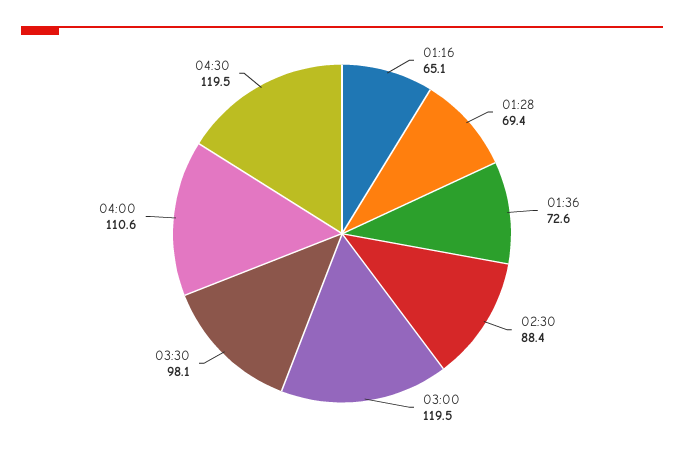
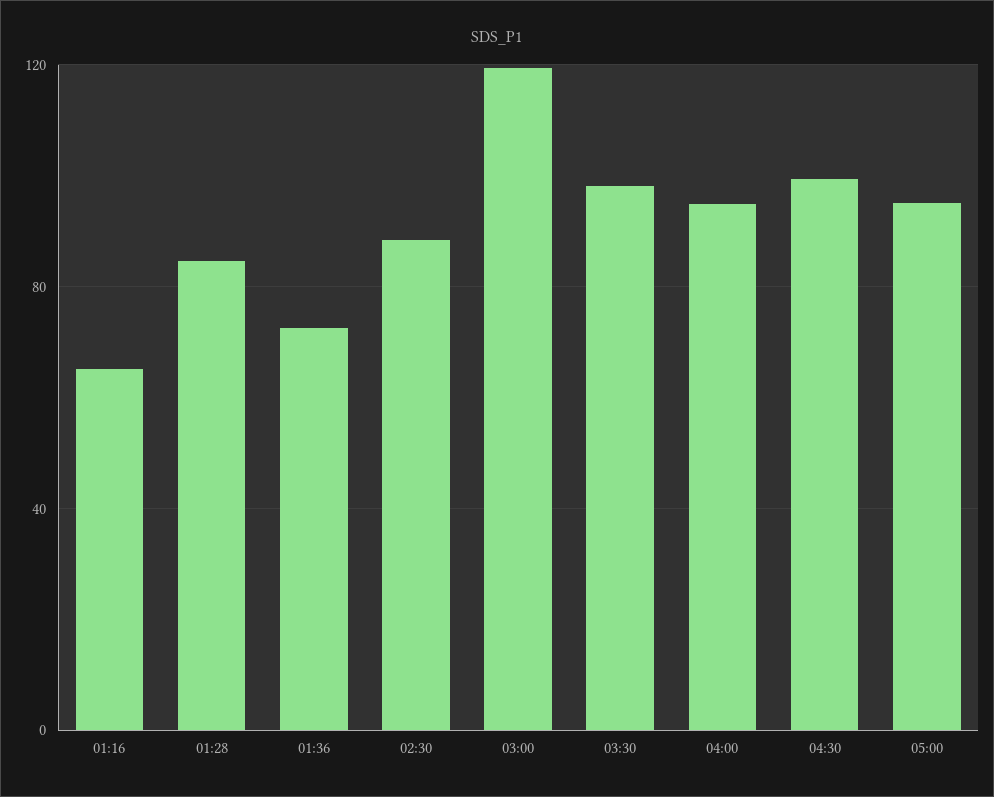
01:28: 69.4 -> 85
04:00: 110.6 -> 95
04:30: 119.5 -> 100
05:00: none -> 95

